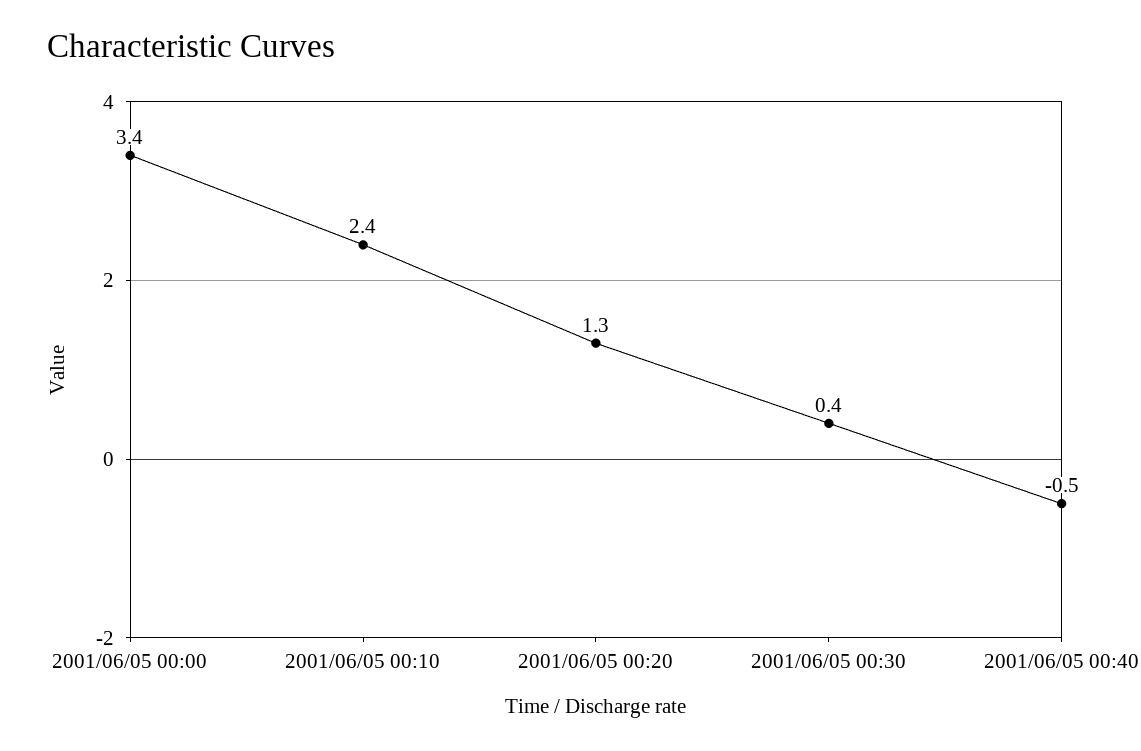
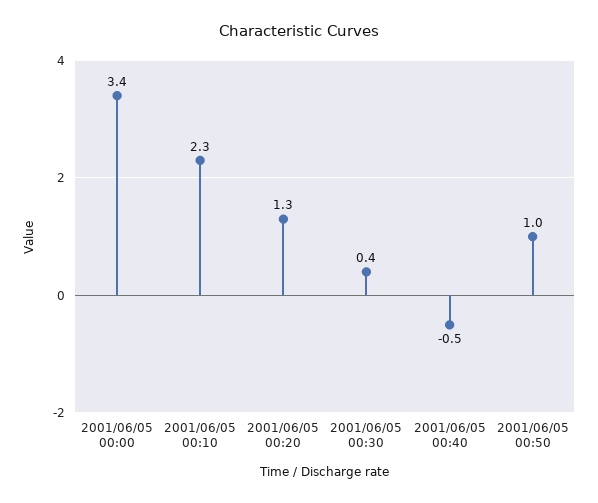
2001/06/05 00:10: 2.4 -> 2.3
2001/06/05 00:50: none -> 1

